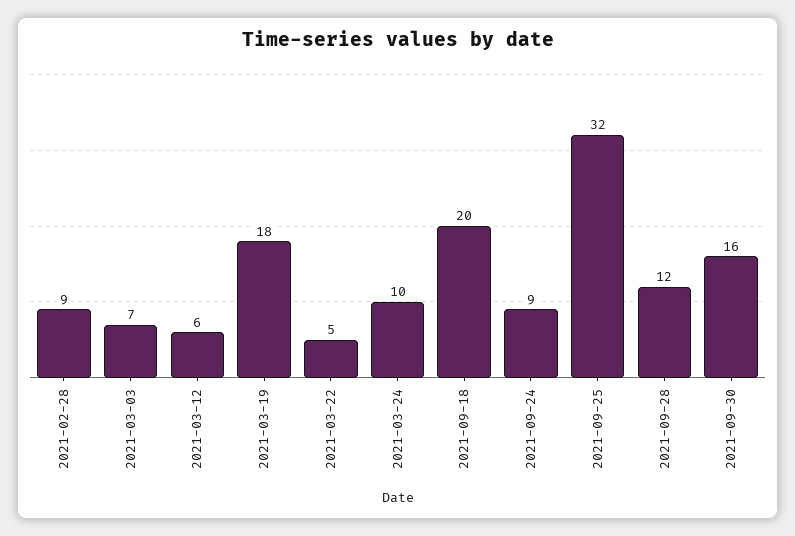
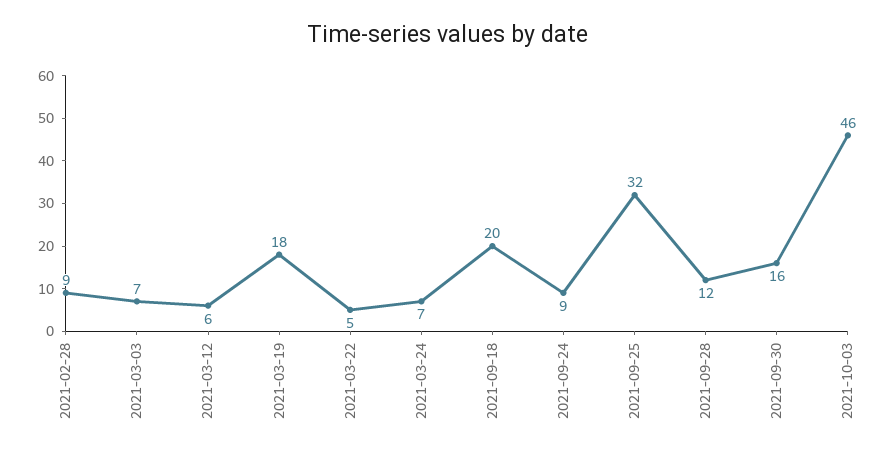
2021-03-24: 10 -> 7
2021-10-03: none -> 46

